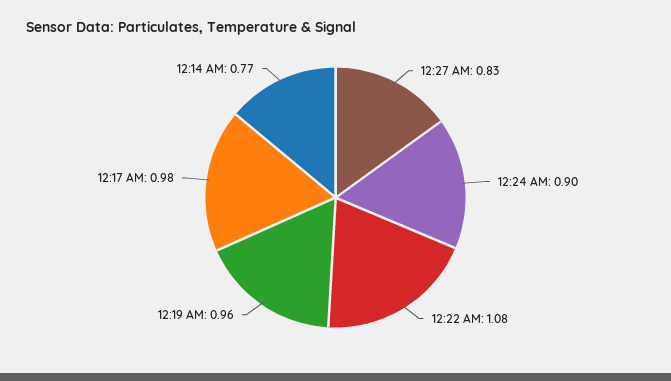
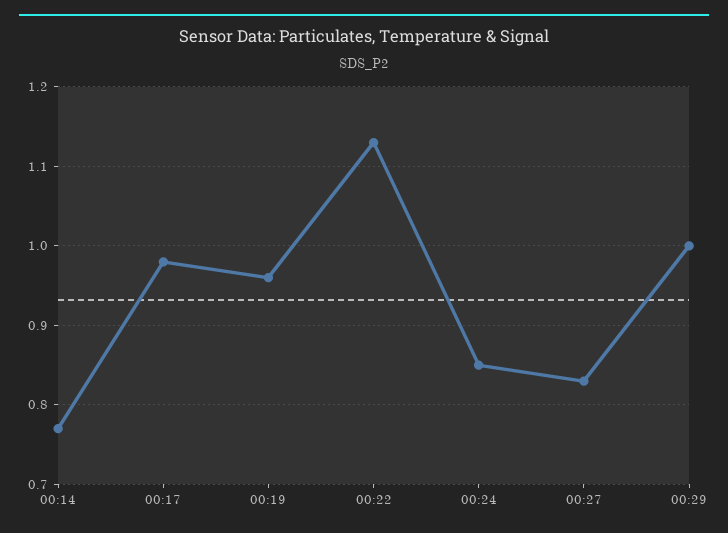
12:24 AM: 0.9 -> 0.85
12:22 AM: 1.08 -> 1.13
00:29: none -> 1

